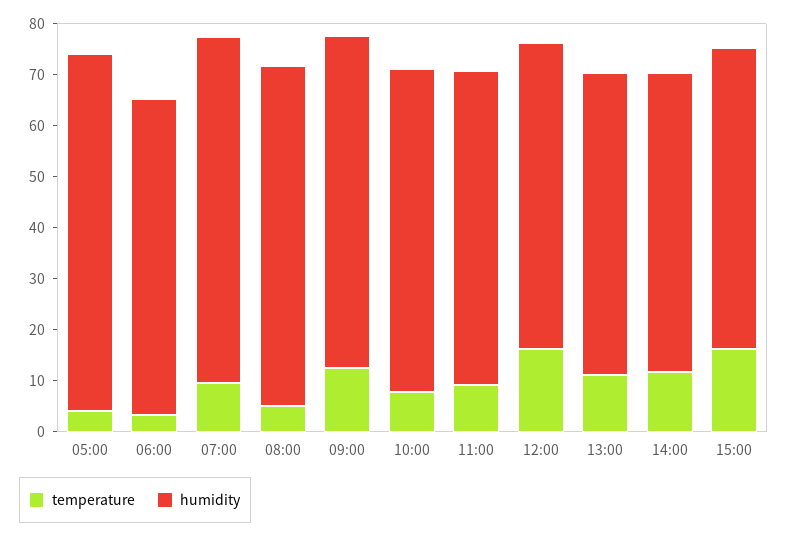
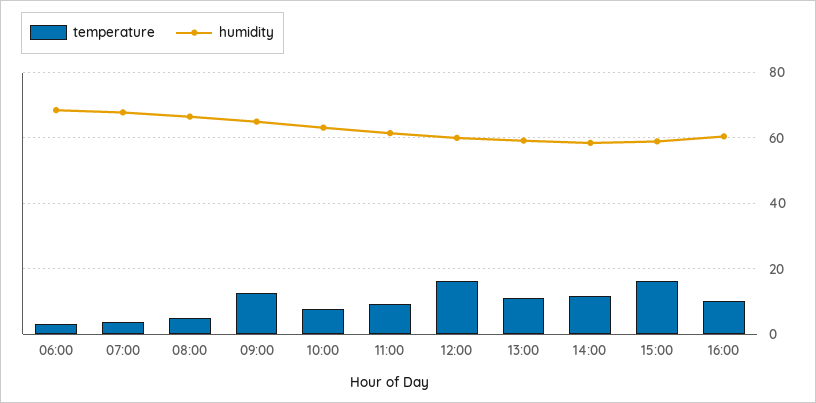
temperature, 05:00: 4 -> none
humidity, 05:00: 70 -> none
humidity, 06:00: 62 -> 68
temperature, 07:00: 10 -> 4
temperature, 16:00: none -> 10
humidity, 16:00: none -> 60

